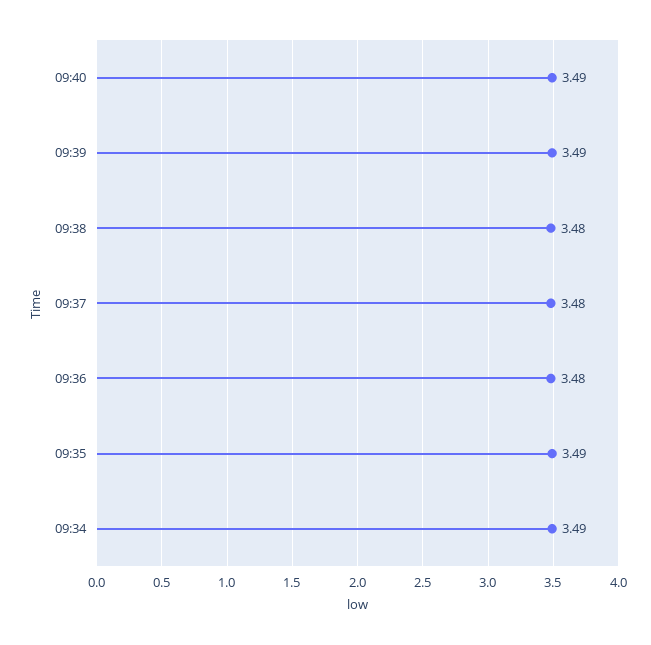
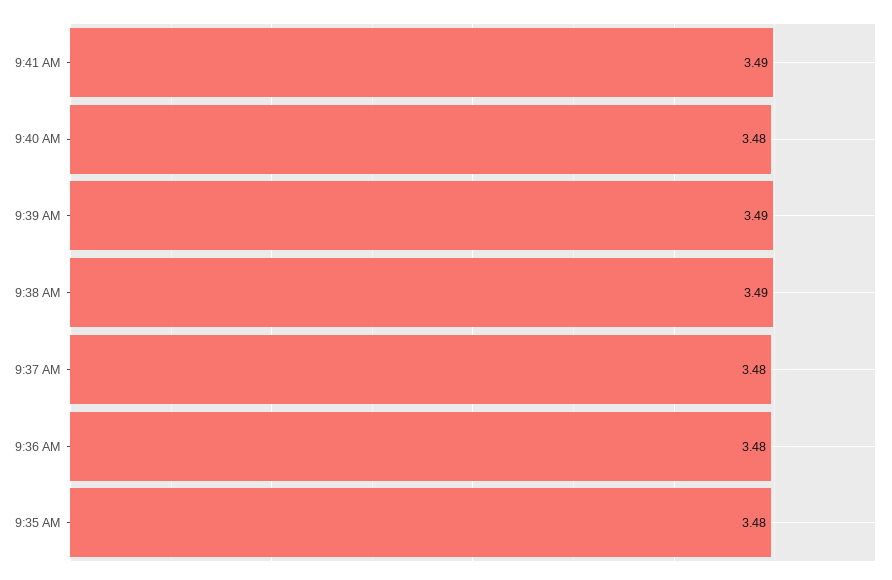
09:40: 3.49 -> 3.48
09:38: 3.48 -> 3.49
09:35: 3.49 -> 3.48
09:34: 3.49 -> none
9:41 AM: none -> 3.49

